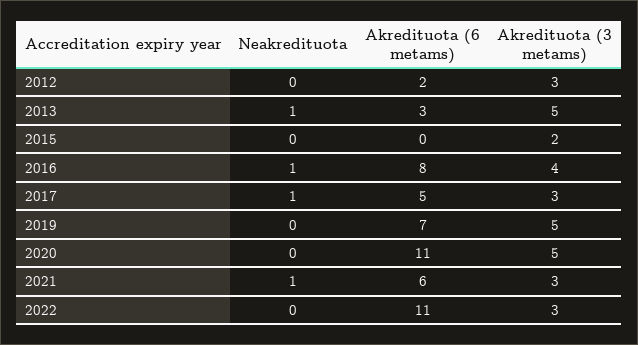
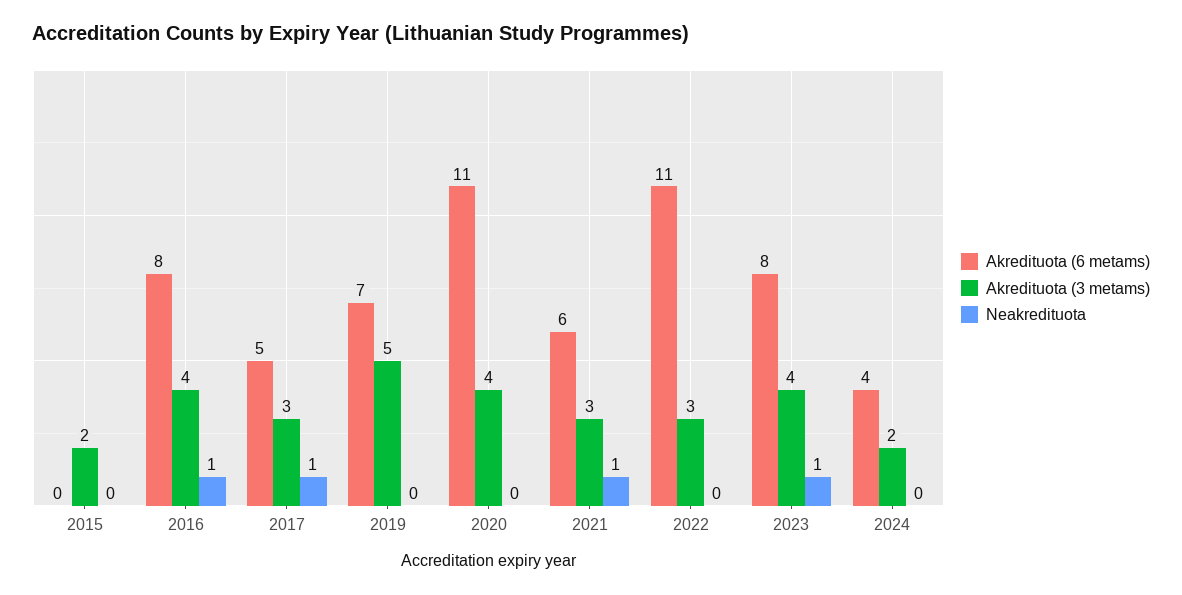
Neakredituota, 2012: 0 -> none
Akredituota (6 metams), 2012: 2 -> none
Akredituota (3 metams), 2012: 3 -> none
Neakredituota, 2013: 1 -> none
Akredituota (6 metams), 2013: 3 -> none
Akredituota (3 metams), 2013: 5 -> none
Akredituota (3 metams), 2020: 5 -> 4
Akredituota (6 metams), 2023: none -> 8
Akredituota (3 metams), 2023: none -> 4
Neakredituota, 2023: none -> 1
Akredituota (6 metams), 2024: none -> 4
Akredituota (3 metams), 2024: none -> 2
Neakredituota, 2024: none -> 0

